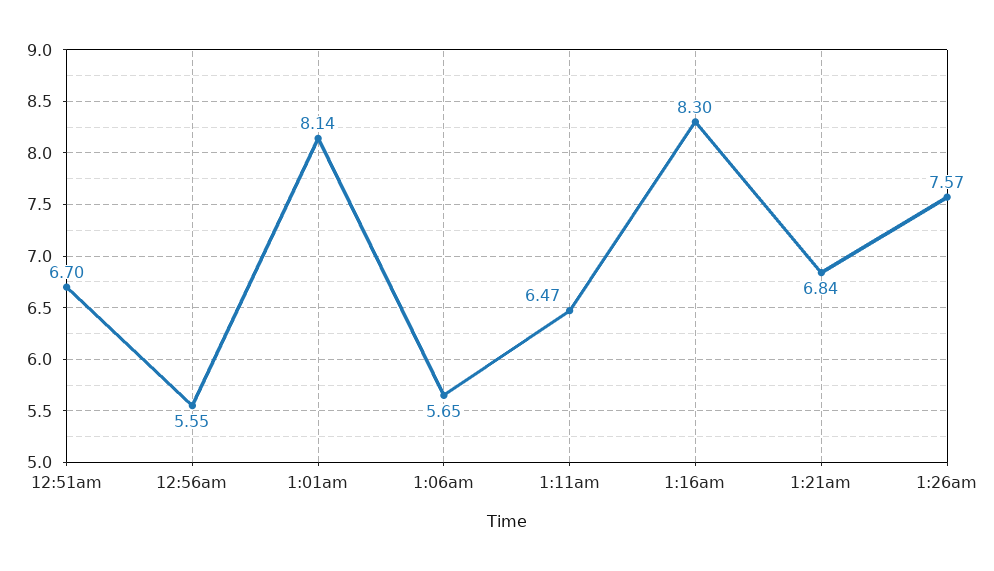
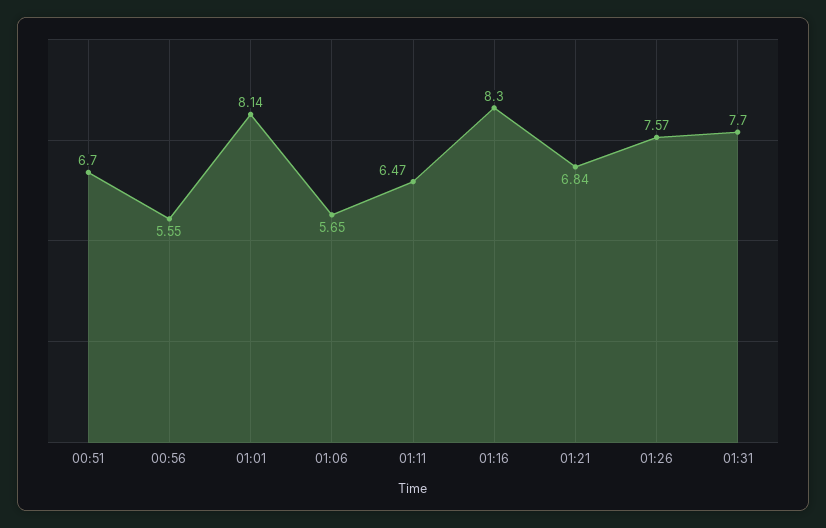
01:31: none -> 7.7

